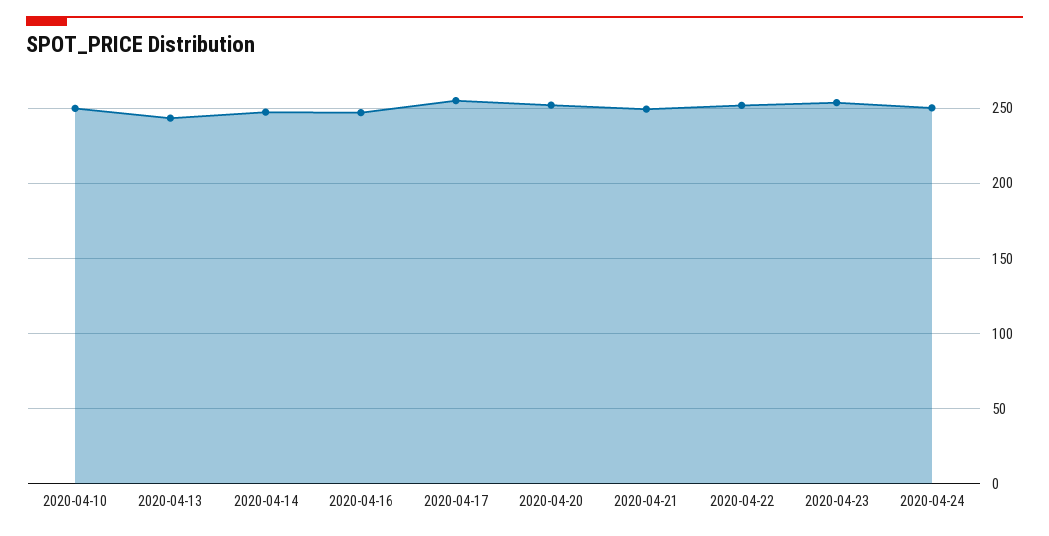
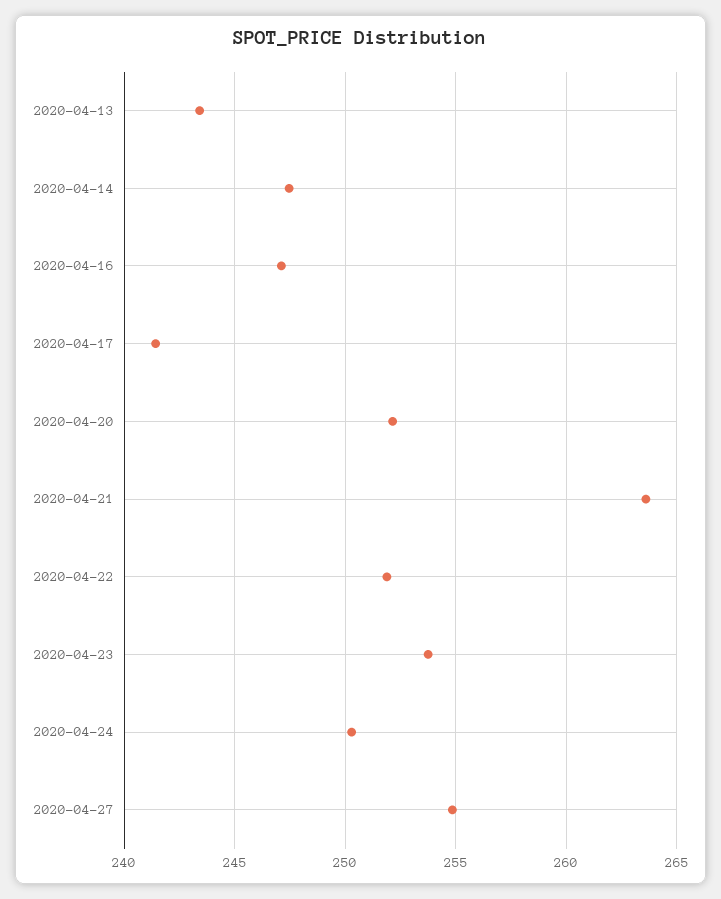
2020-04-10: 250 -> none
2020-04-17: 255 -> 241.5
2020-04-21: 250 -> 263.5
2020-04-27: none -> 255

